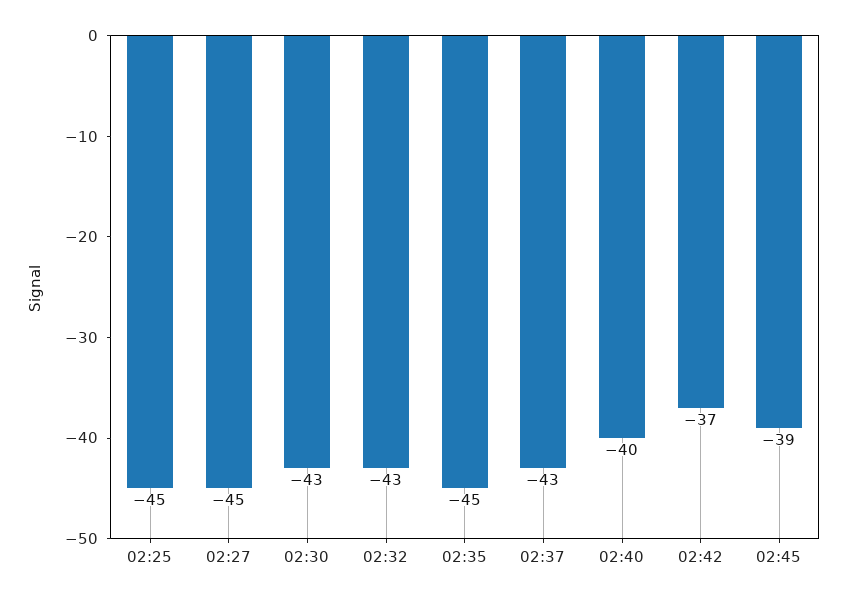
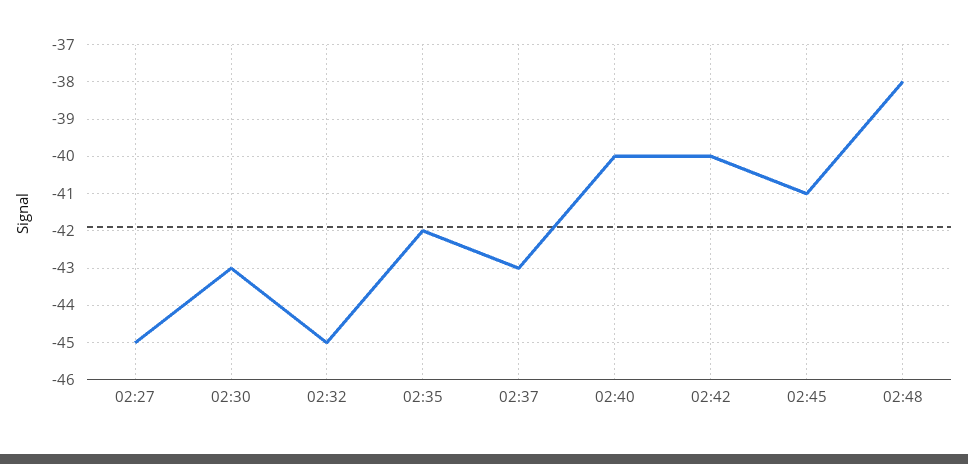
02:25: -45 -> none
02:32: -43 -> -45
02:35: -45 -> -42
02:42: -37 -> -40
02:45: -39 -> -41
02:48: none -> -38

